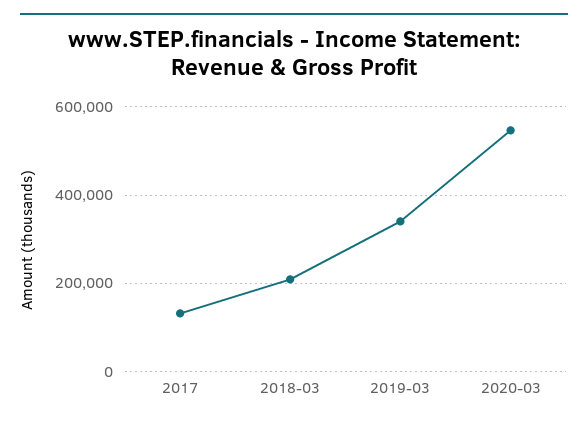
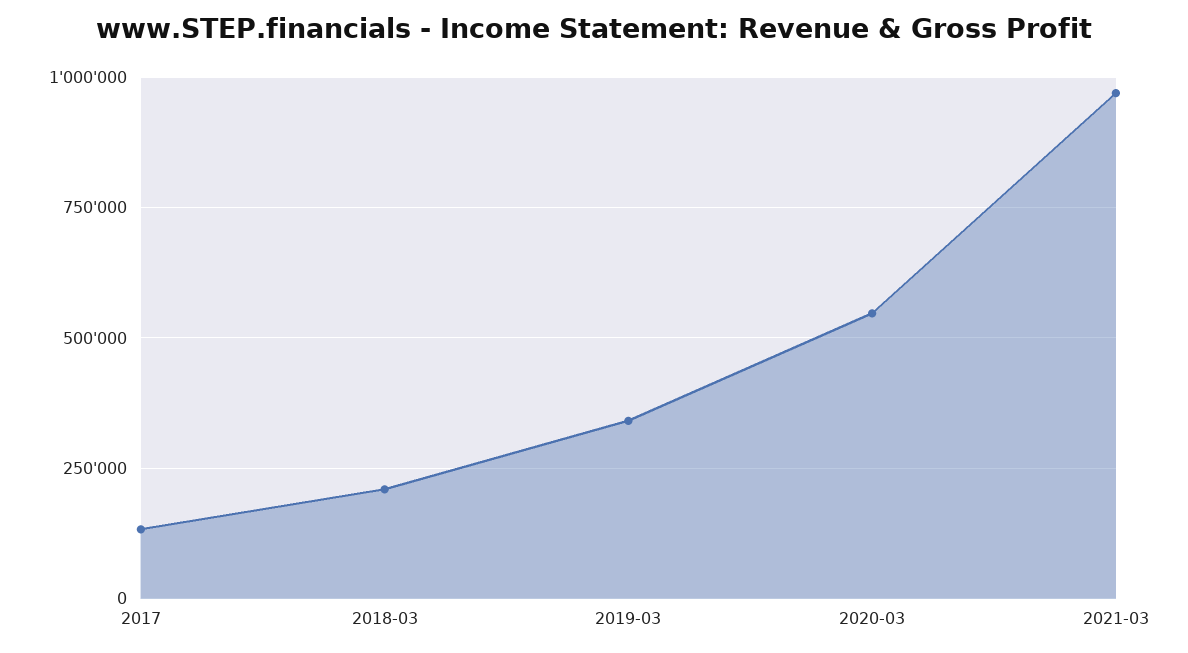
2021-03: none -> 975000

